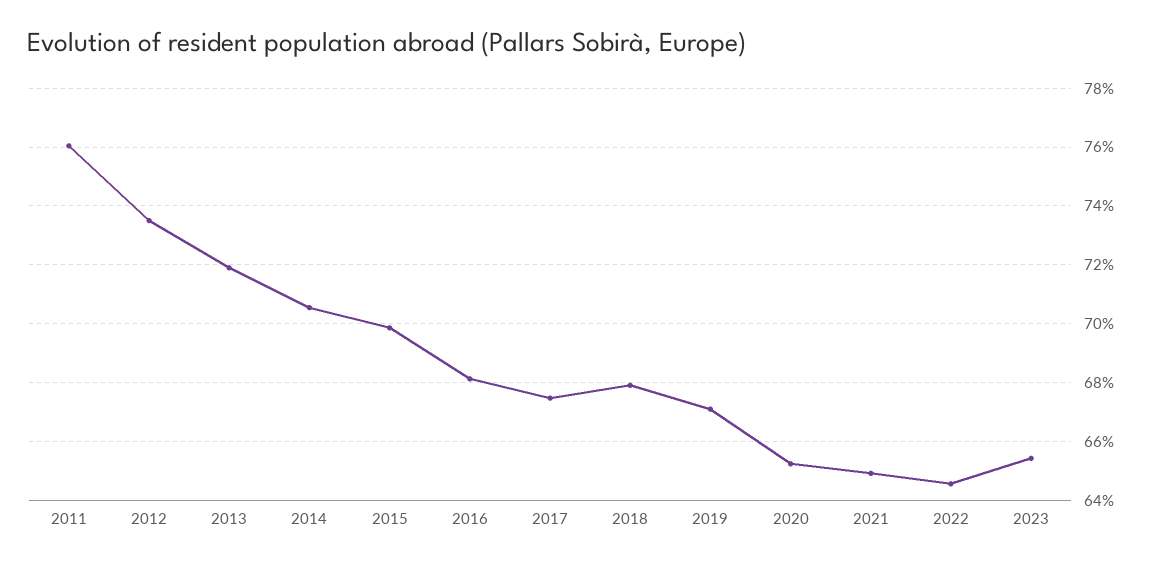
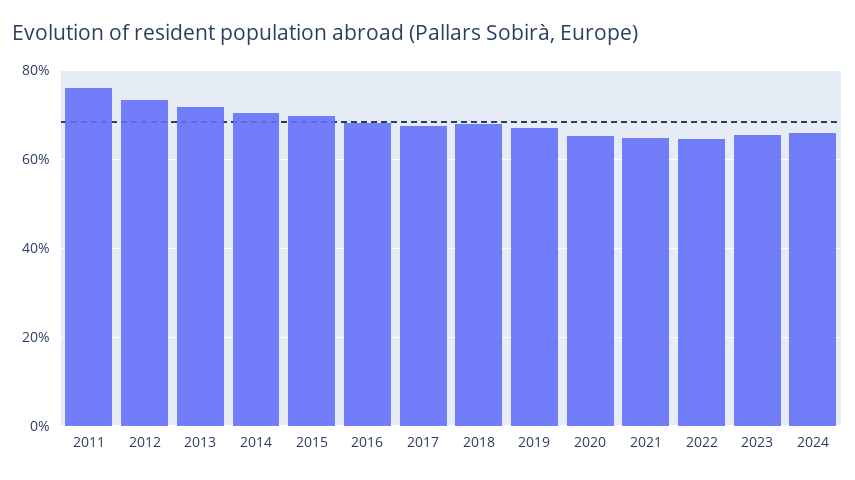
2024: none -> 66

